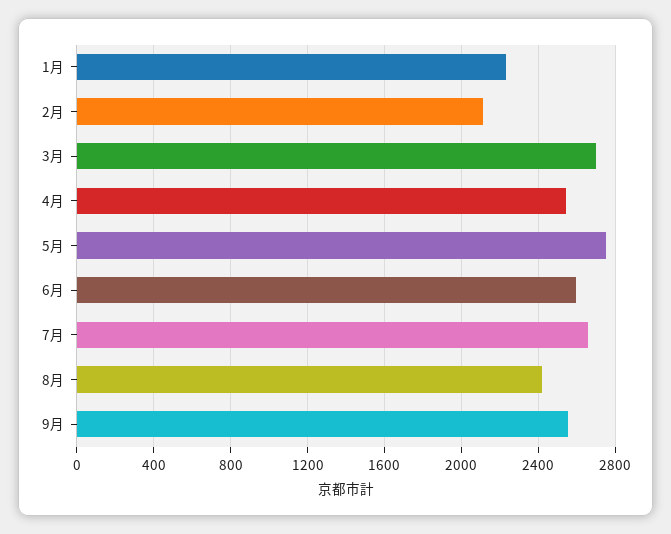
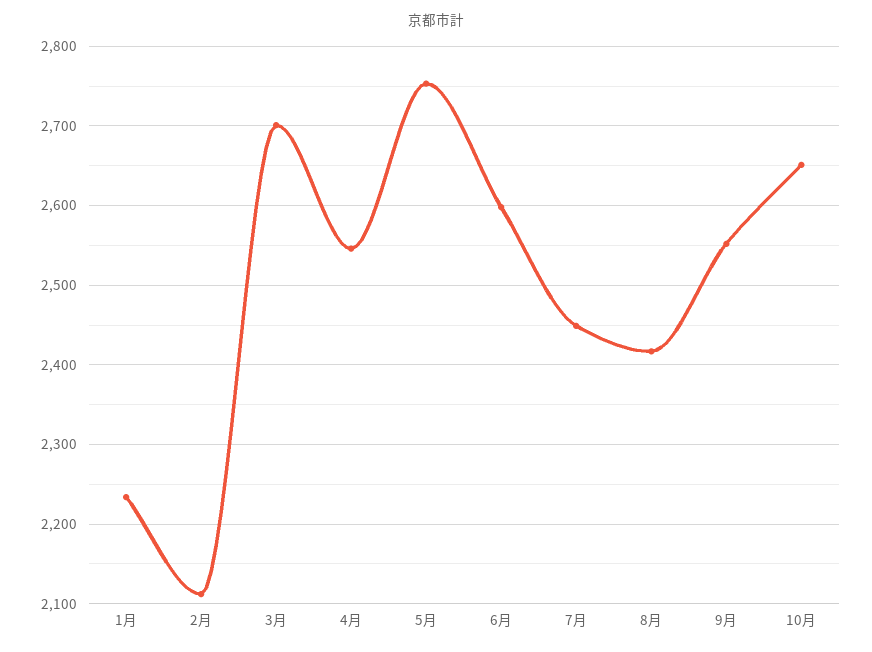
7月: 2650 -> 2450
10月: none -> 2650

